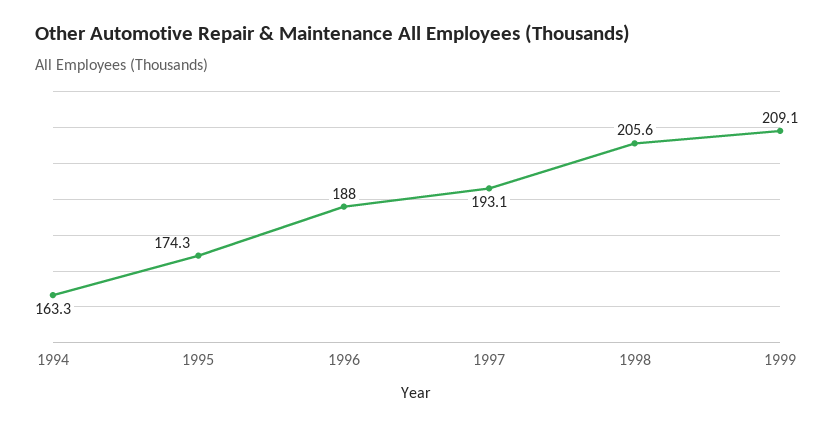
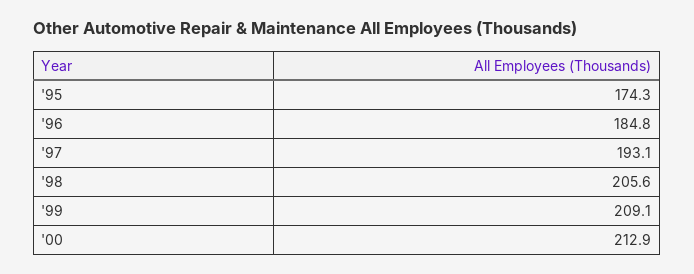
1994: 163.3 -> none
1996: 188 -> 184.8
'00: none -> 212.9

